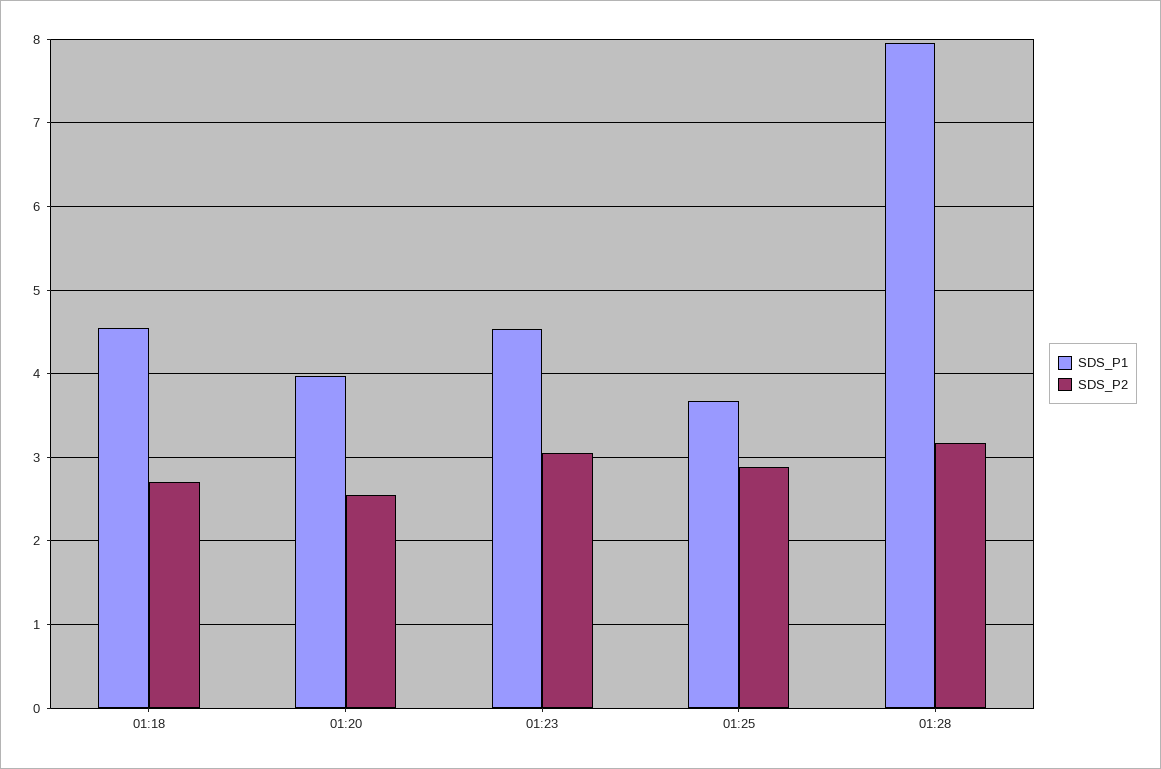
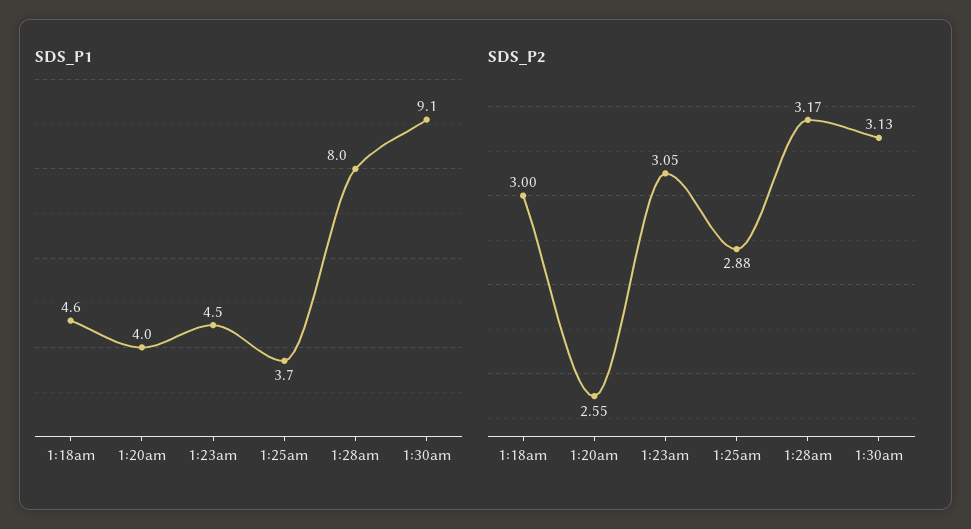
SDS_P2, 01:18: 2.7 -> 3
SDS_P1, 1:30am: none -> 9.1
SDS_P2, 1:30am: none -> 3.13

